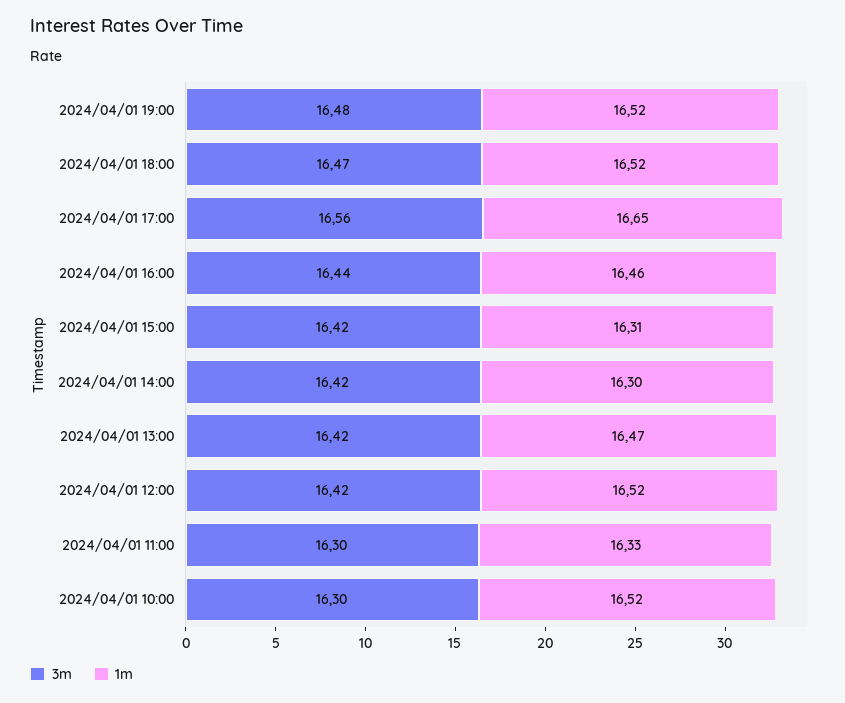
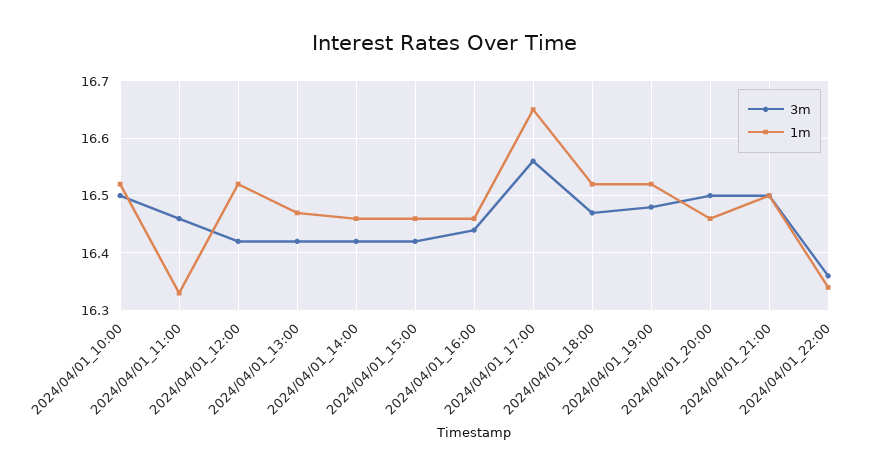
1m, 2024/04/01 15:00: 16.31 -> 16.45
1m, 2024/04/01 14:00: 16.3 -> 16.45
3m, 2024/04/01 11:00: 16.3 -> 16.45
3m, 2024/04/01 10:00: 16.3 -> 16.5
3m, 2024/04/01_20:00: none -> 16.5
1m, 2024/04/01_20:00: none -> 16.45
3m, 2024/04/01_21:00: none -> 16.5
1m, 2024/04/01_21:00: none -> 16.5
3m, 2024/04/01_22:00: none -> 16.35
1m, 2024/04/01_22:00: none -> 16.35

